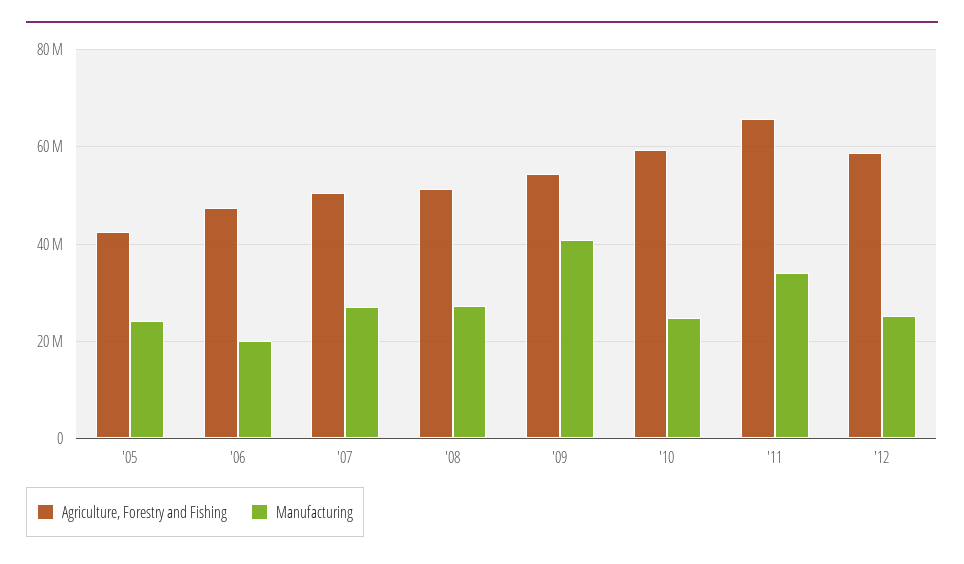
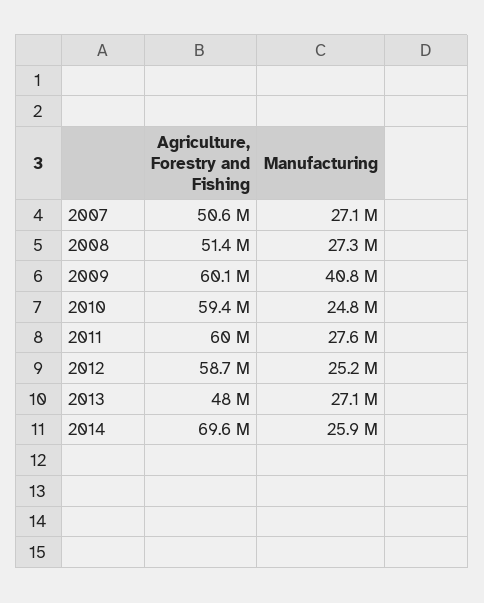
Agriculture, Forestry and Fishing, '05: 42000000 -> none
Manufacturing, '05: 24000000 -> none
Agriculture, Forestry and Fishing, '06: 48000000 -> none
Manufacturing, '06: 20000000 -> none
Agriculture, Forestry and Fishing, '09: 54000000 -> 60100000
Agriculture, Forestry and Fishing, '11: 66000000 -> 60000000
Manufacturing, '11: 34000000 -> 27600000
Agriculture, Forestry and Fishing, 2013: none -> 48000000
Manufacturing, 2013: none -> 27100000
Agriculture, Forestry and Fishing, 2014: none -> 69600000
Manufacturing, 2014: none -> 25900000

